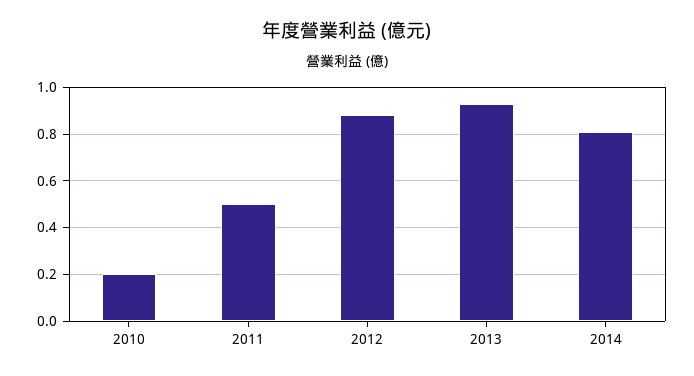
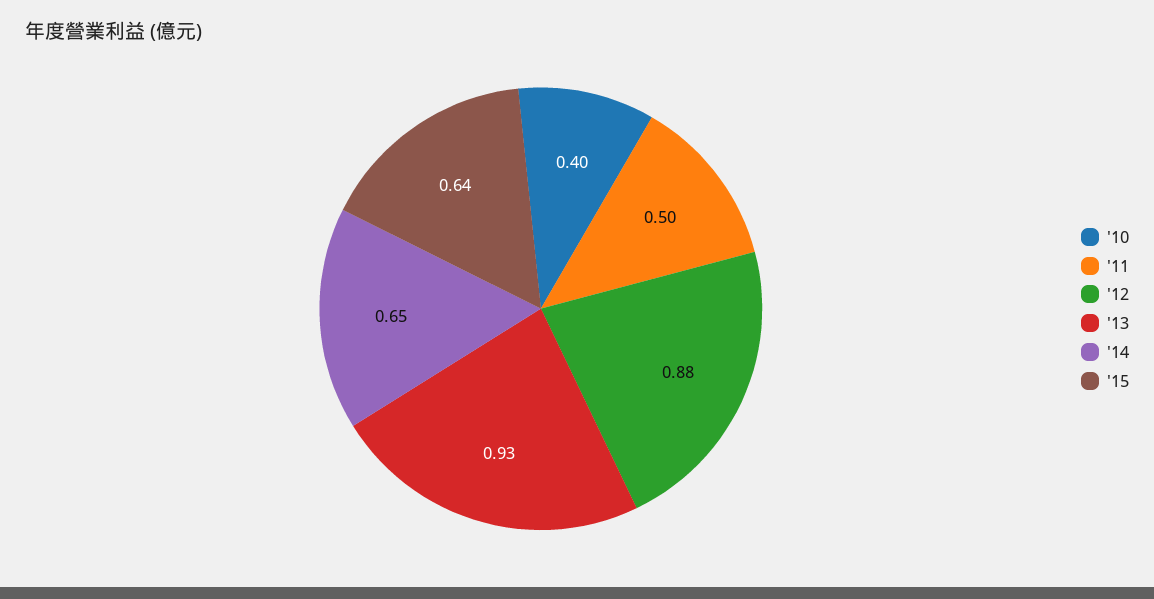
2010: 0.2 -> 0.4
2014: 0.8 -> 0.65
'15: none -> 0.64

